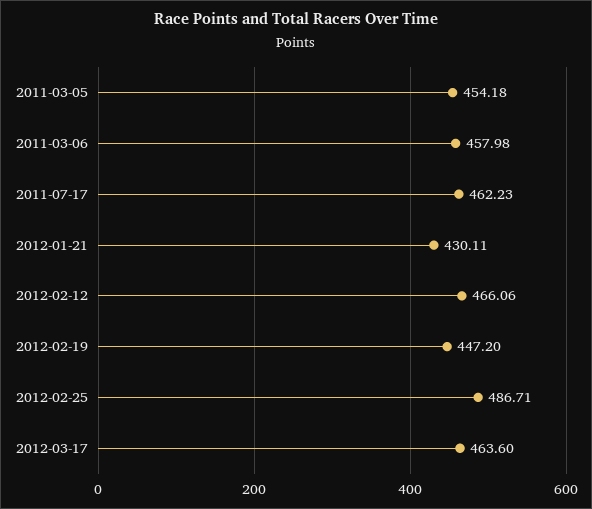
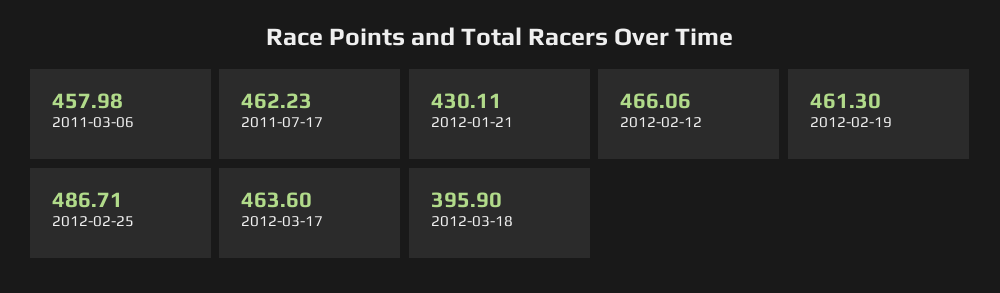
2011-03-05: 454.18 -> none
2012-02-19: 447.2 -> 461.3
2012-03-18: none -> 395.9

